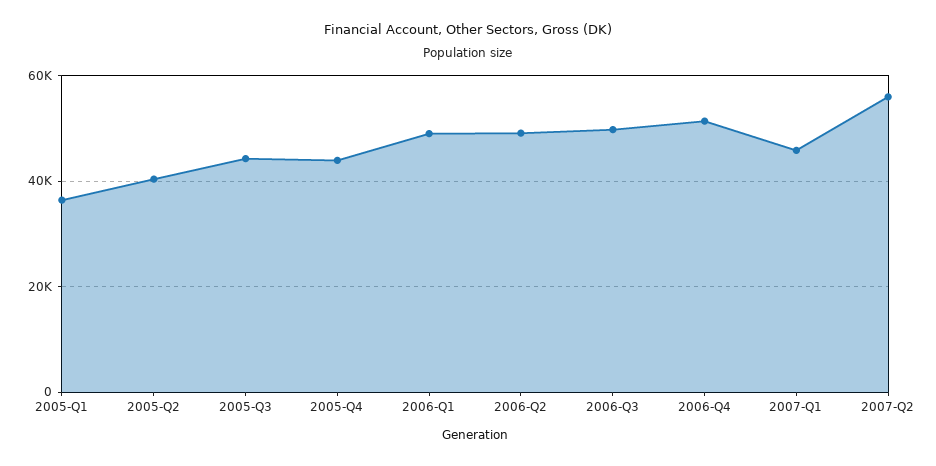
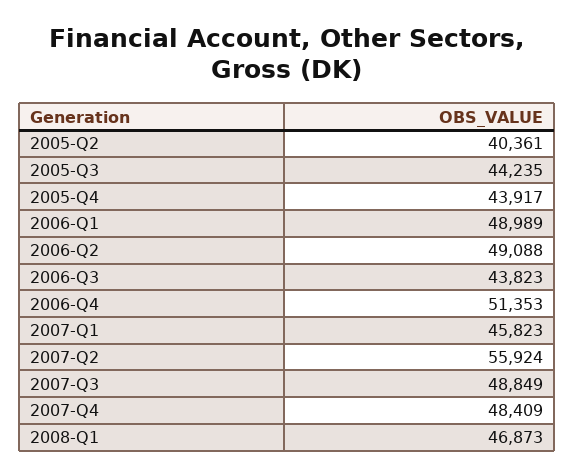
2005-Q1: 36000 -> none
2006-Q3: 50000 -> 43823
2007-Q3: none -> 48849
2007-Q4: none -> 48409
2008-Q1: none -> 46873

